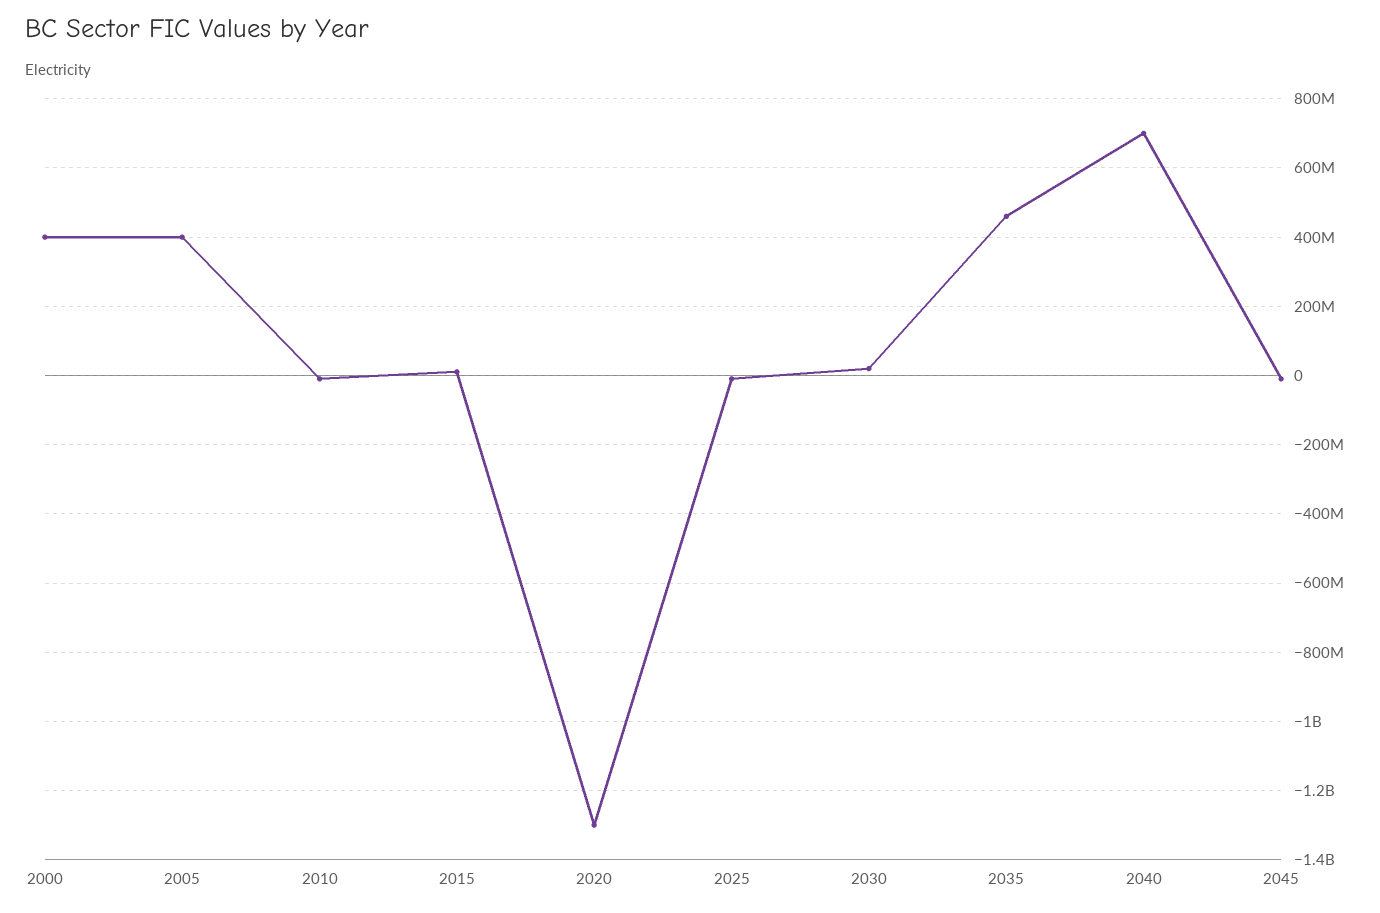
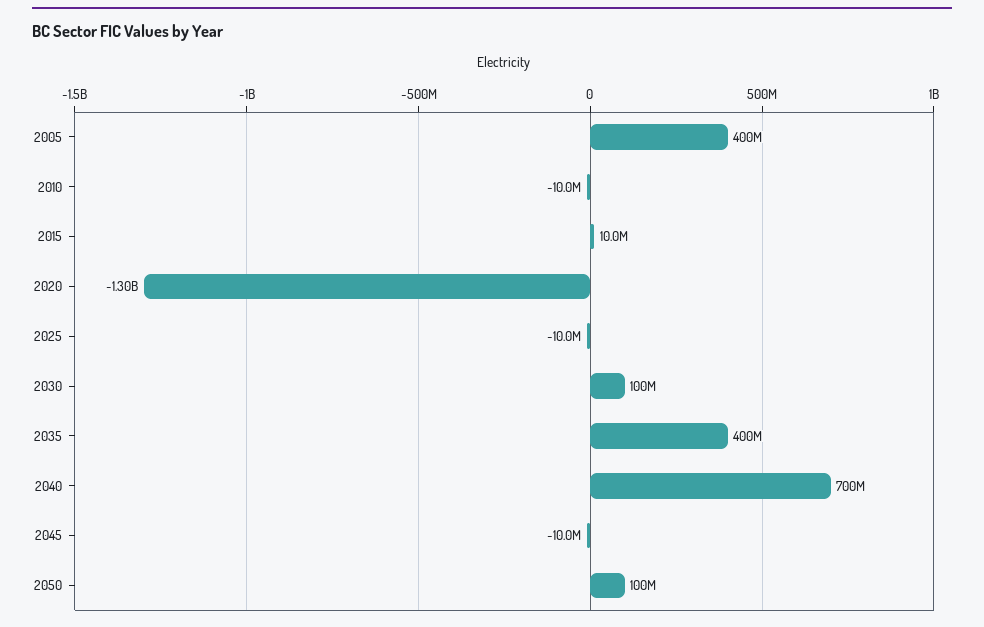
2000: 400000000 -> none
2030: 20000000 -> 100000000
2035: 460000000 -> 400000000
2050: none -> 100000000

